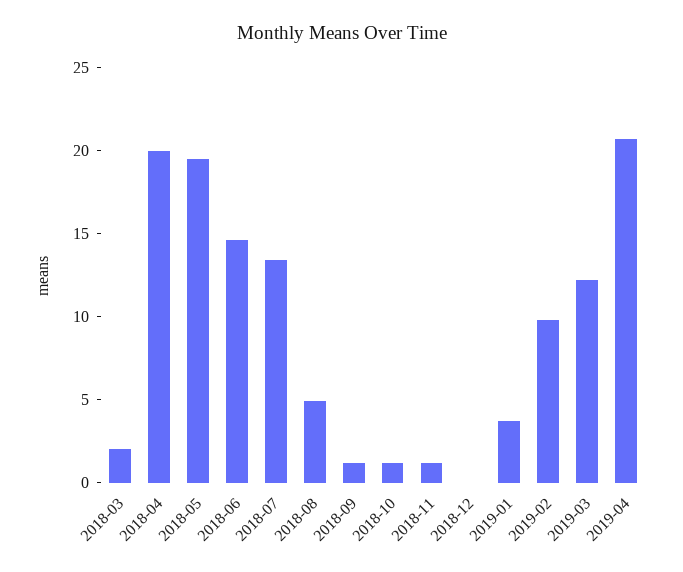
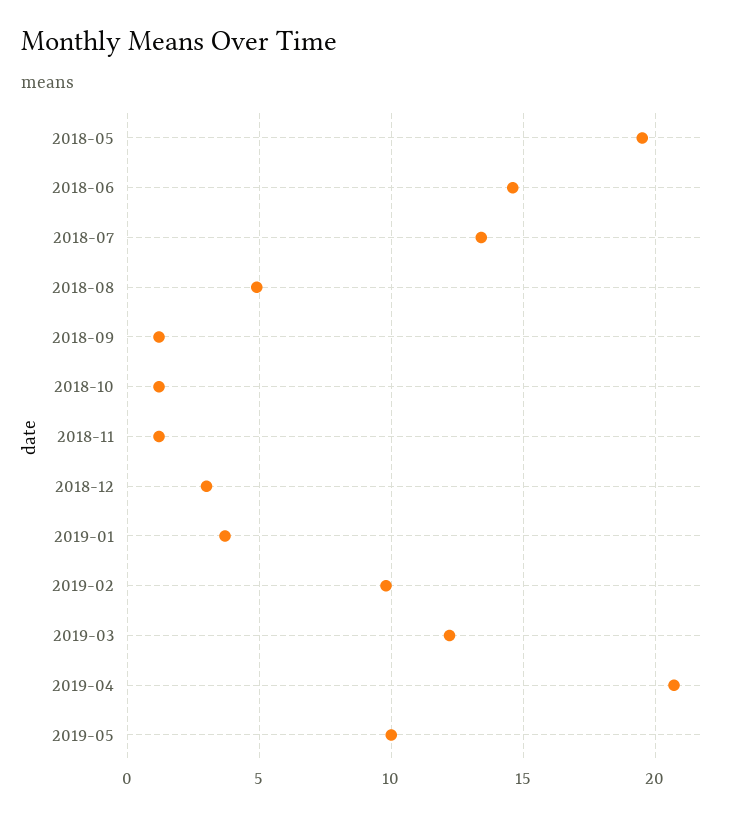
2018-03: 2 -> none
2018-04: 20 -> none
2018-12: 0 -> 3
2019-05: none -> 10

